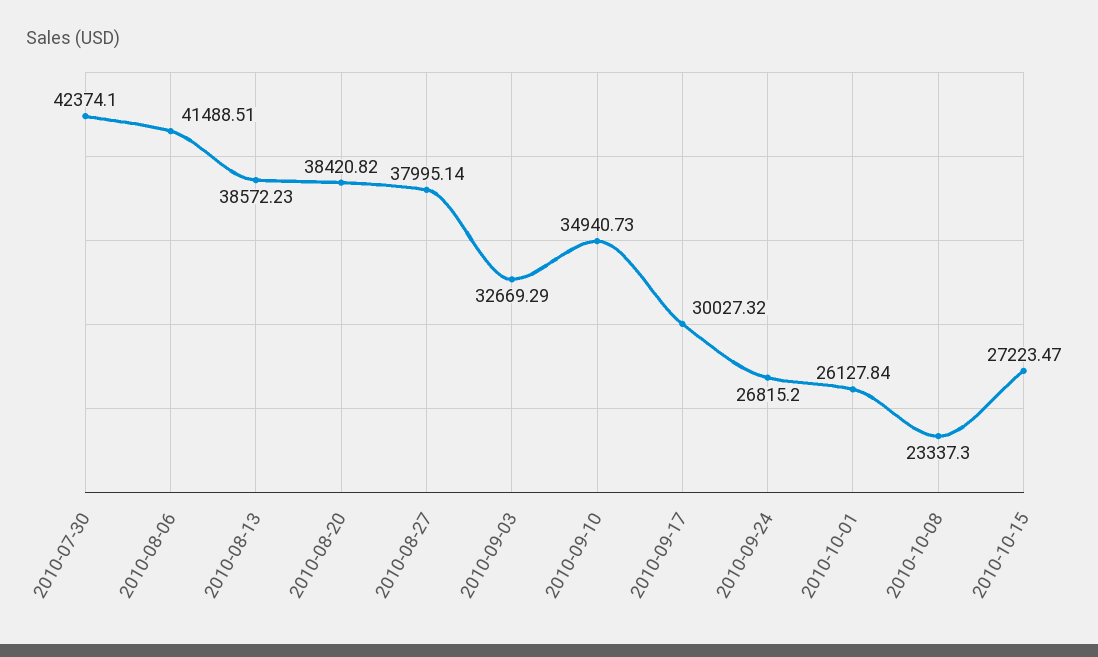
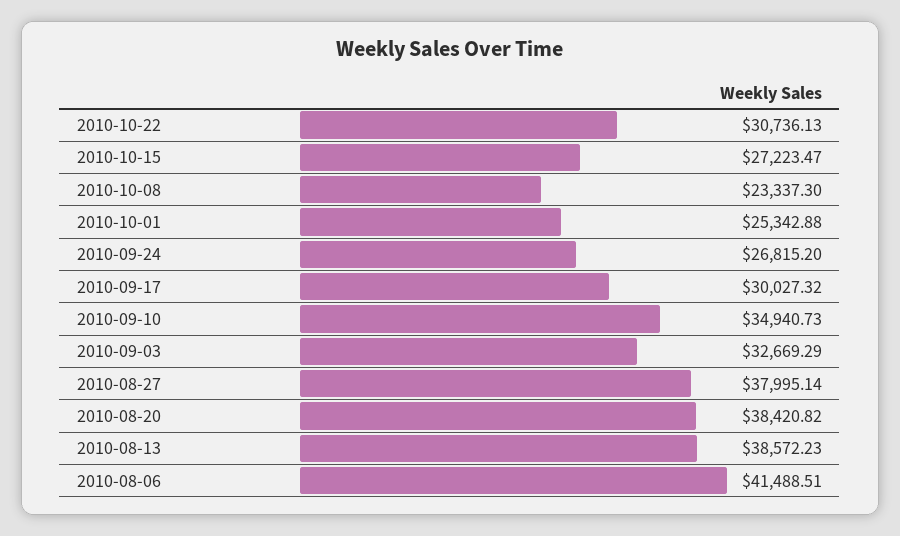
2010-07-30: 42374.1 -> none
2010-10-01: 26127.84 -> 25342.88
2010-10-22: none -> 30736.13

